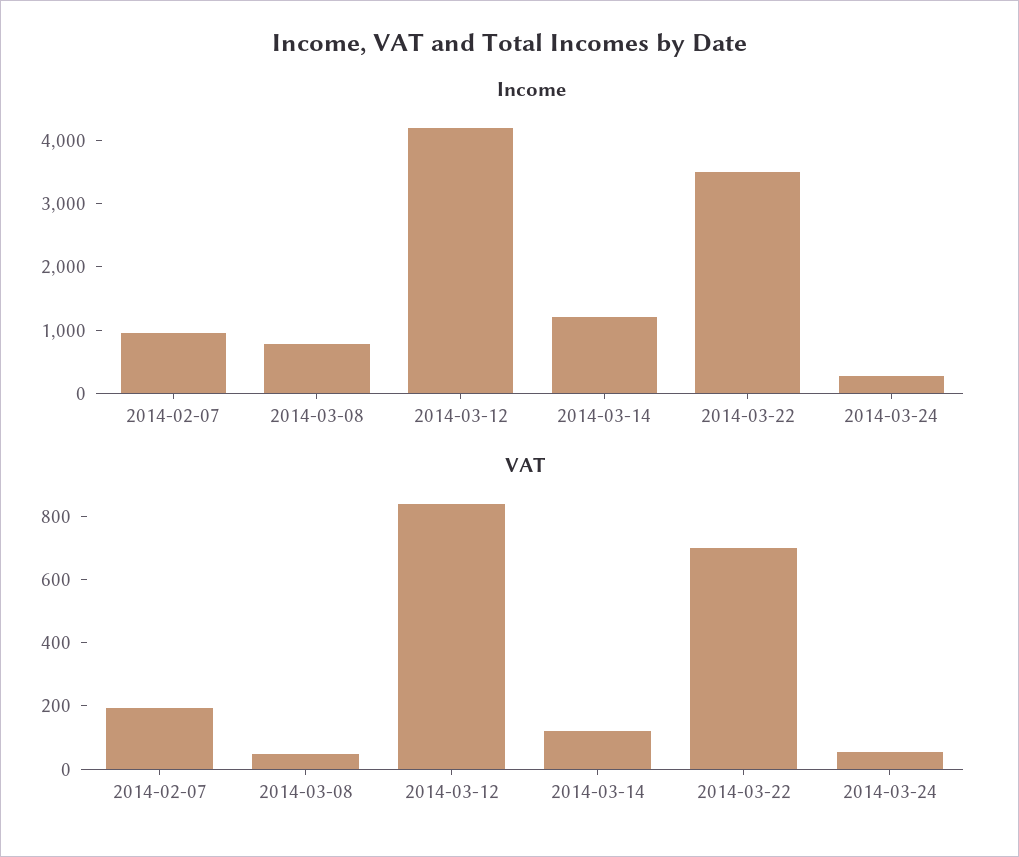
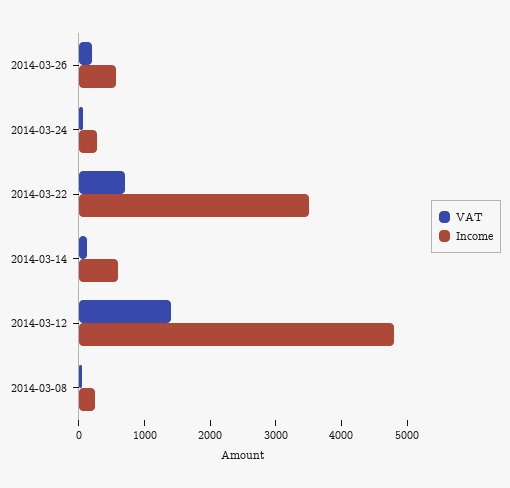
Income, 2014-02-07: 1000 -> none
Income, 2014-03-08: 800 -> 200
Income, 2014-03-12: 4200 -> 4800
Income, 2014-03-14: 1200 -> 600
VAT, 2014-02-07: 200 -> none
VAT, 2014-03-12: 850 -> 1400
VAT, 2014-03-26: none -> 200
Income, 2014-03-26: none -> 600

